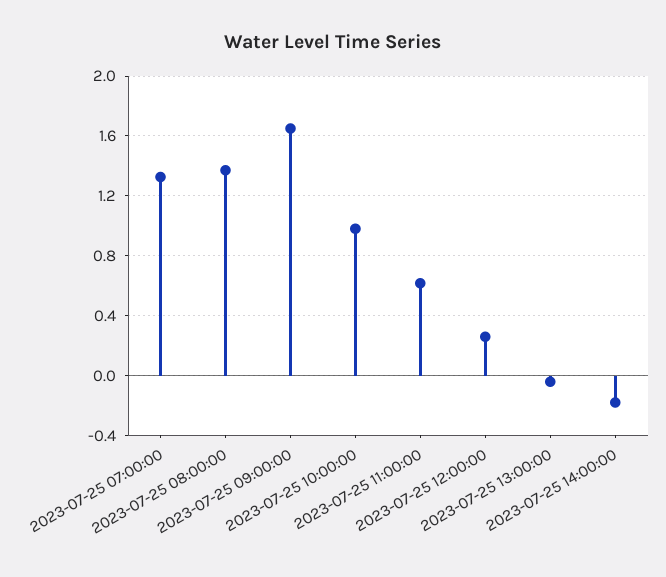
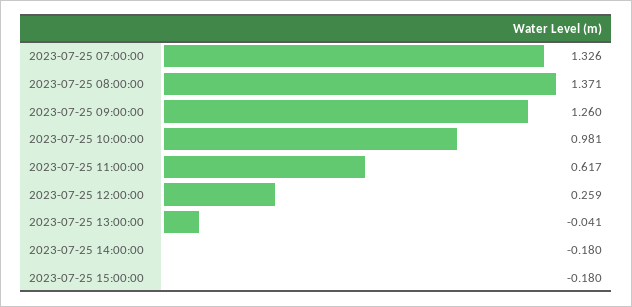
2023-07-25 09:00:00: 1.65 -> 1.26
2023-07-25 15:00:00: none -> -0.18

